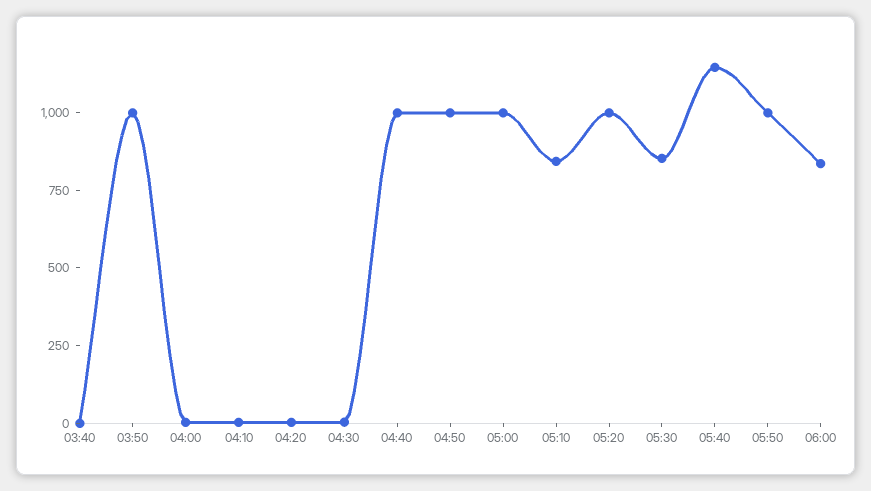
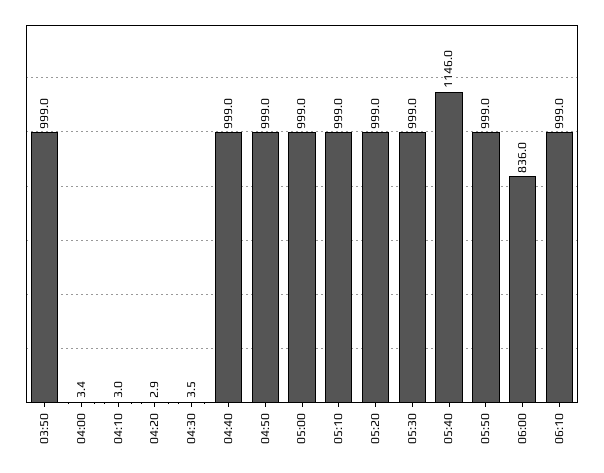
03:40: 0 -> none
05:10: 850 -> 999
05:30: 850 -> 999
06:10: none -> 999

